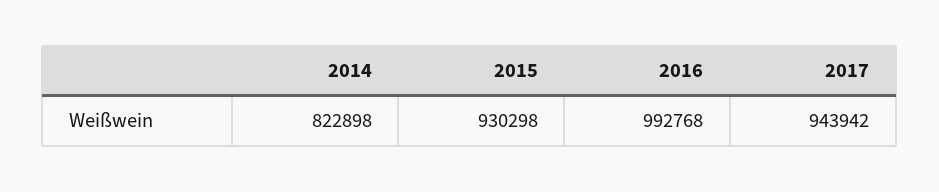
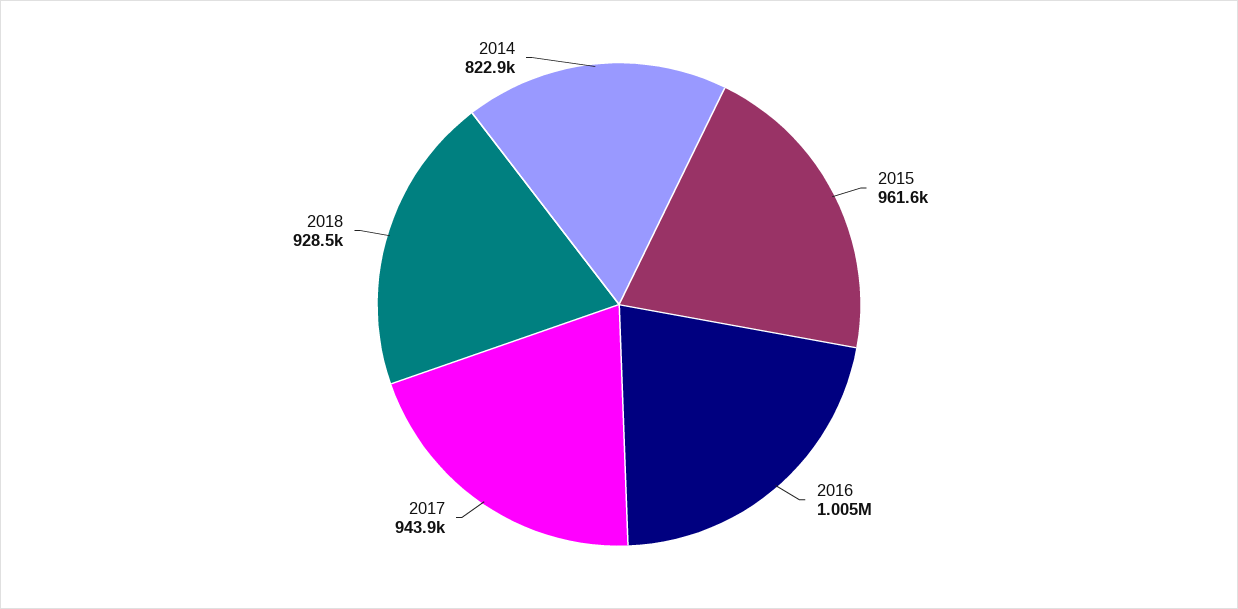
2015: 930298 -> 961600
2016: 992768 -> 1005000
2018: none -> 928500

